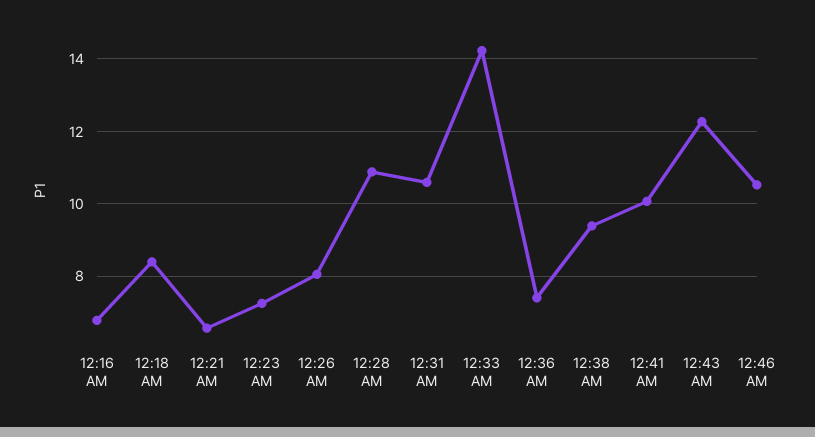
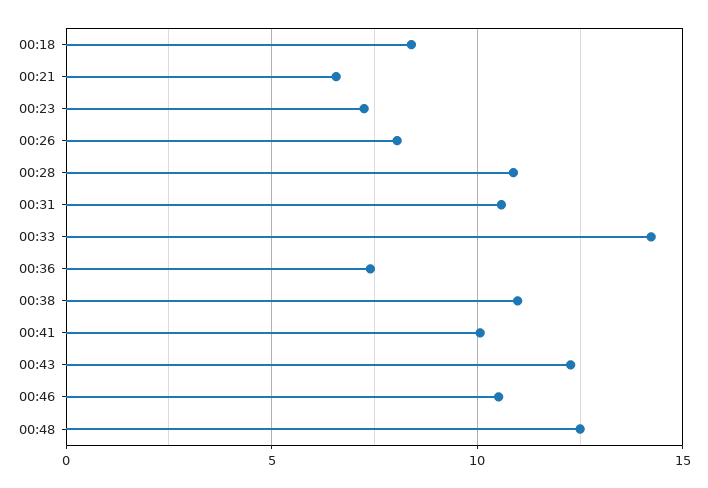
12:16 AM: 6.8 -> none
12:38 AM: 9.4 -> 11
00:48: none -> 12.5

